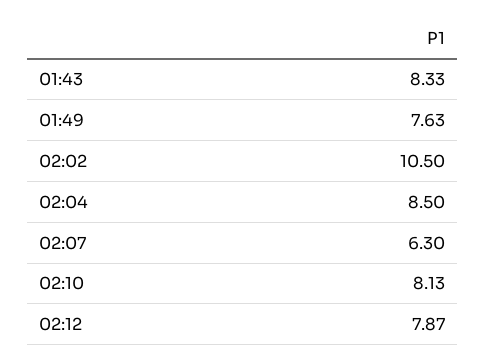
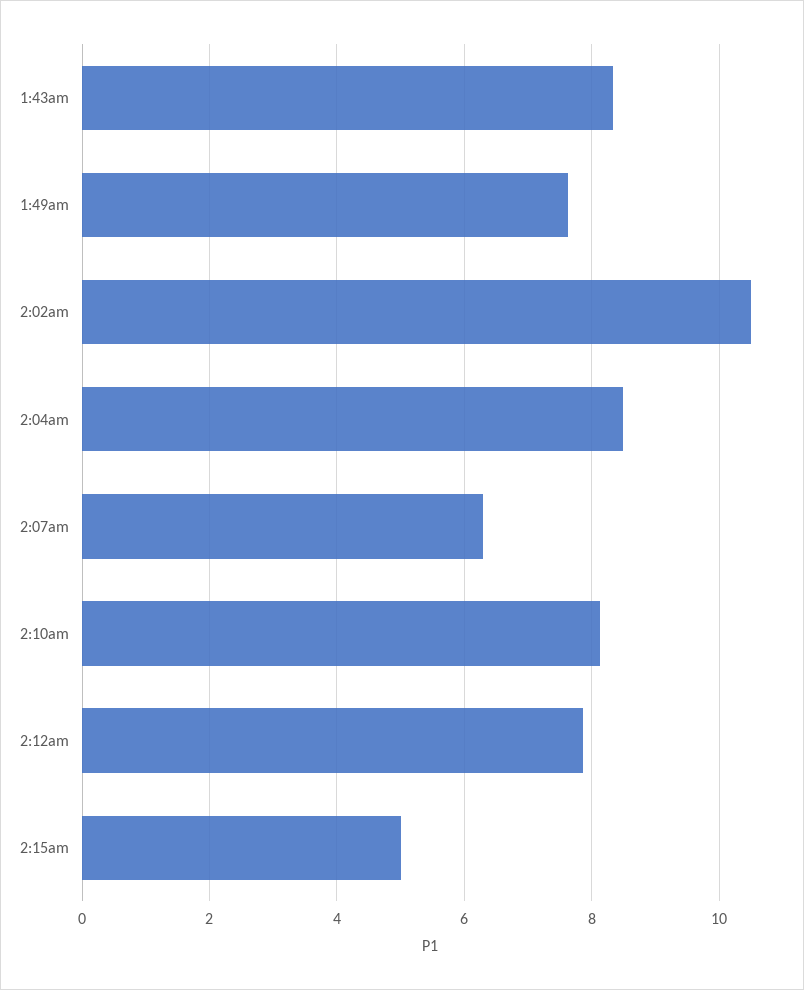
2:15am: none -> 5

